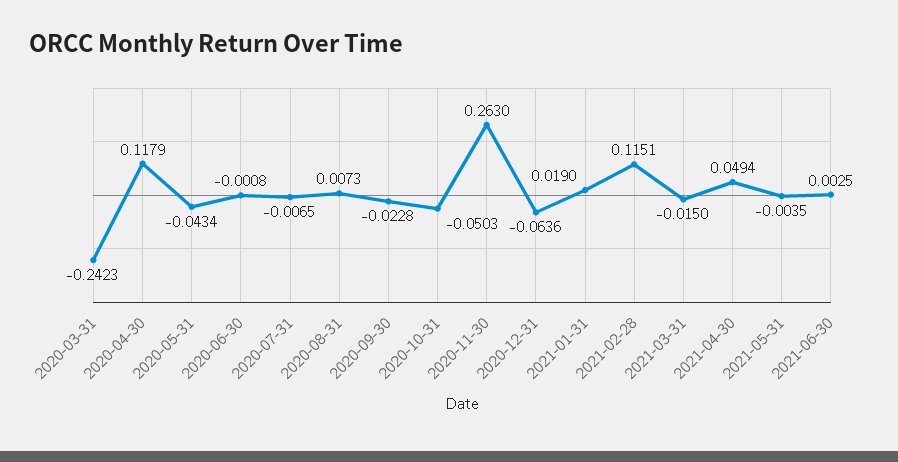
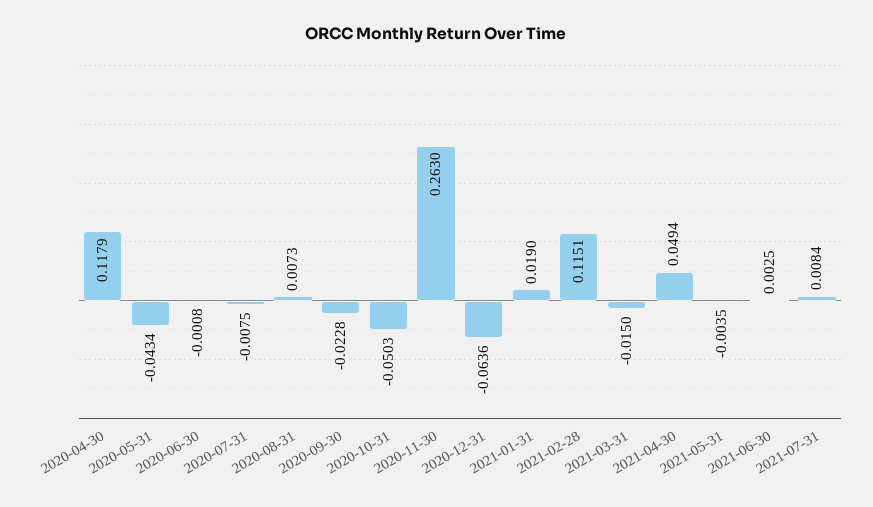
2020-03-31: -0.2423 -> none
2020-07-31: -0.0065 -> -0.0075
2021-07-31: none -> 0.0084

